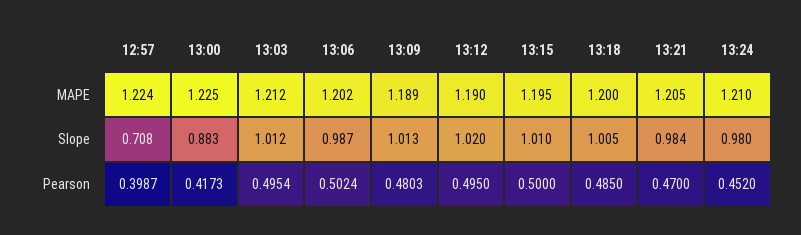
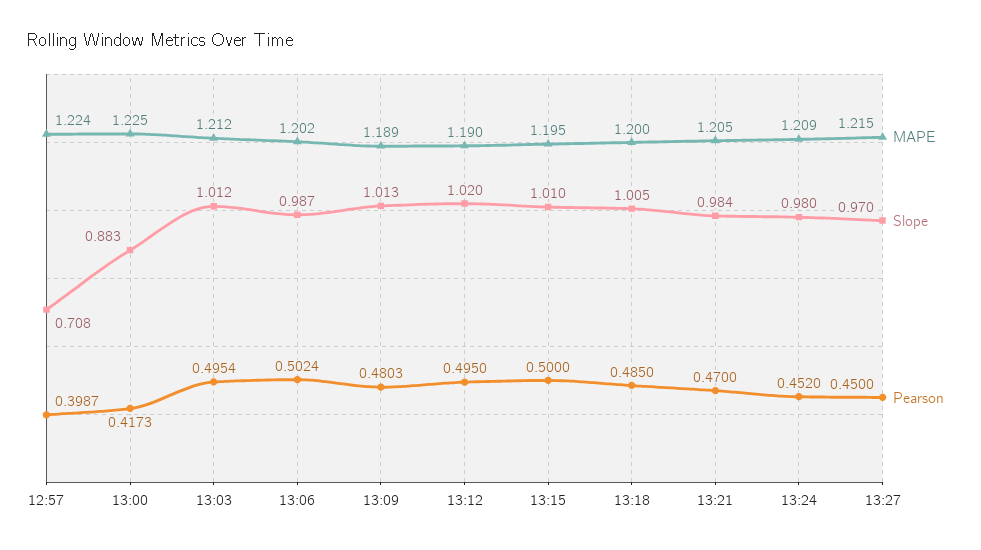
MAPE, 13:24: 1.21 -> 1.209
MAPE, 13:27: none -> 1.215
Slope, 13:27: none -> 0.97
Pearson, 13:27: none -> 0.45

